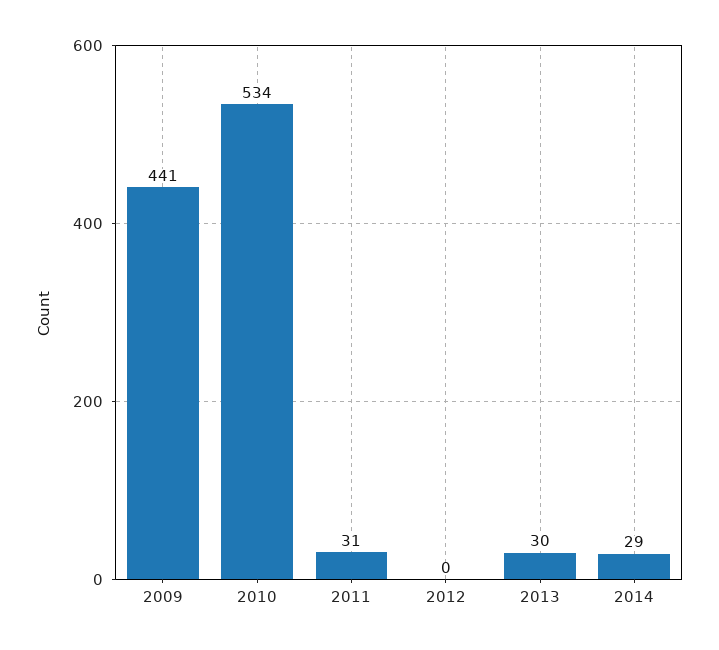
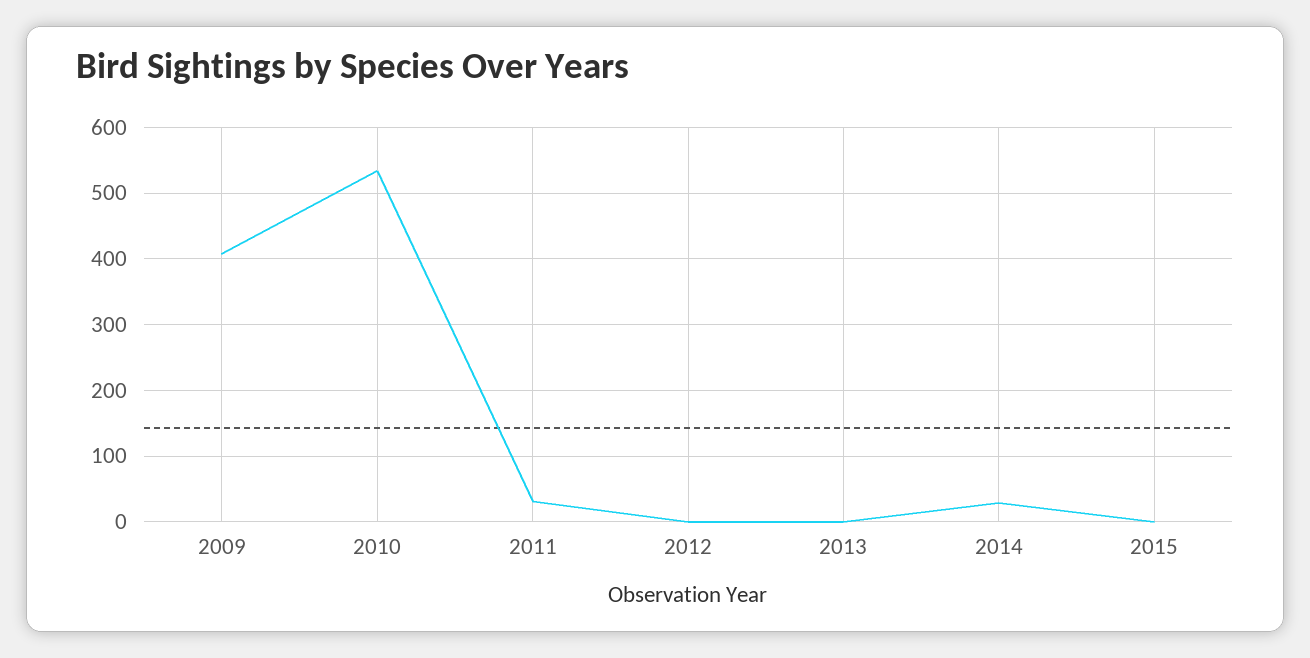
2009: 441 -> 410
2013: 30 -> 0
2015: none -> 0

